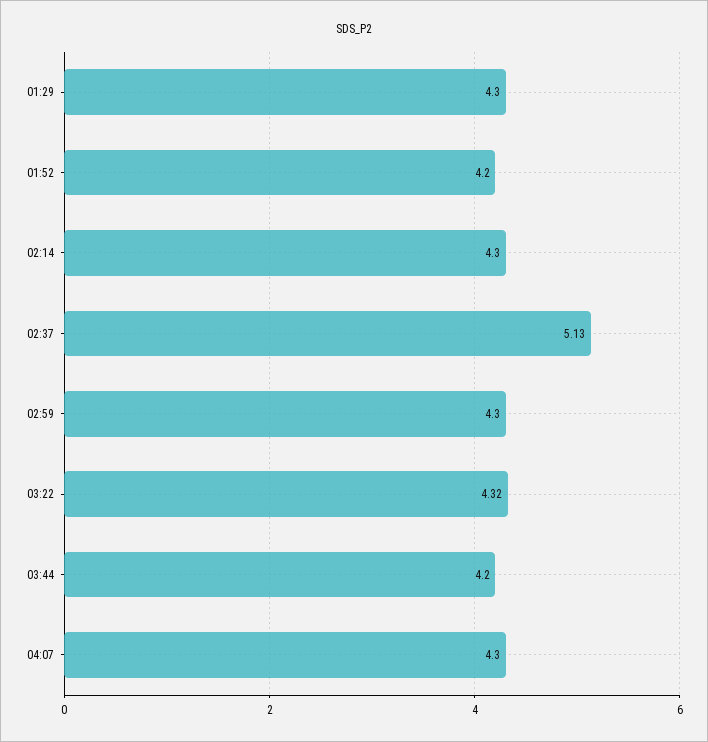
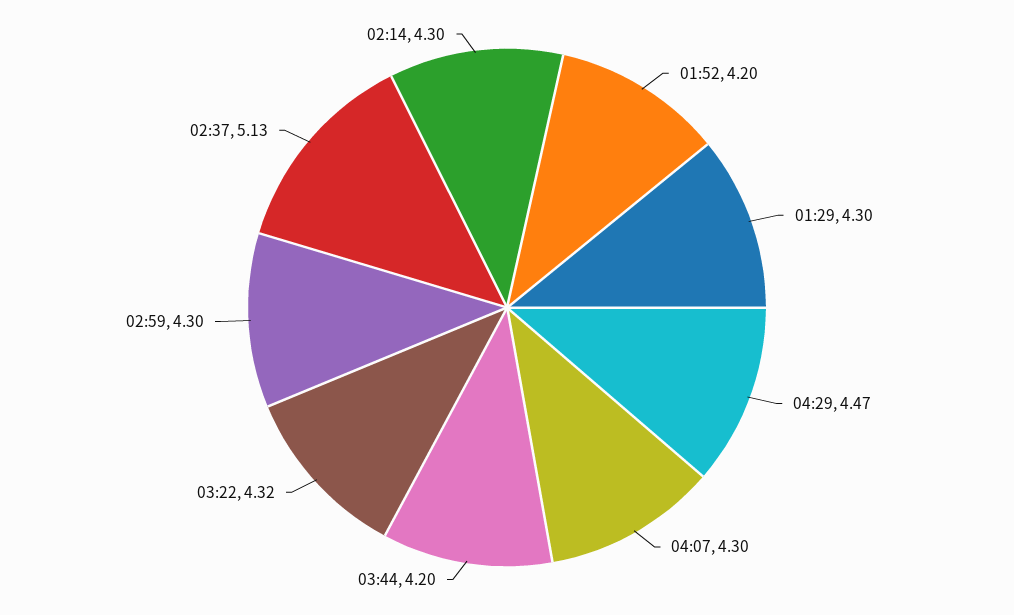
04:29: none -> 4.47

